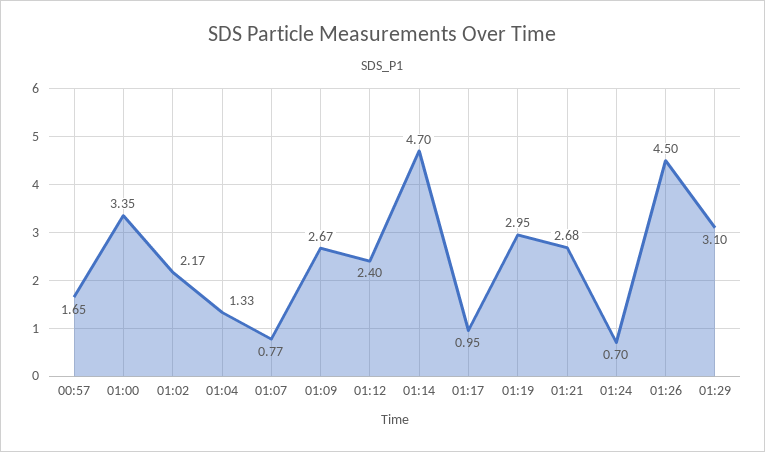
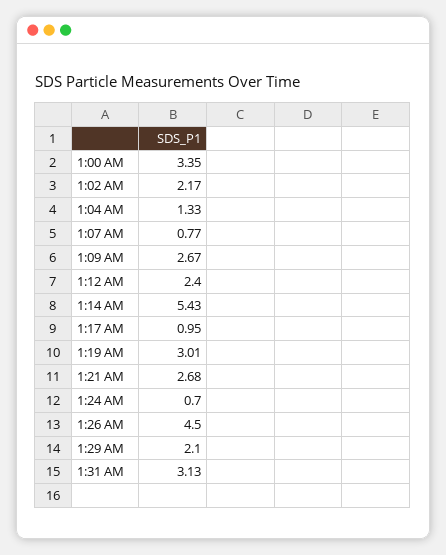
00:57: 1.65 -> none
01:14: 4.7 -> 5.43
01:19: 2.95 -> 3.01
01:29: 3.1 -> 2.1
1:31 AM: none -> 3.13

